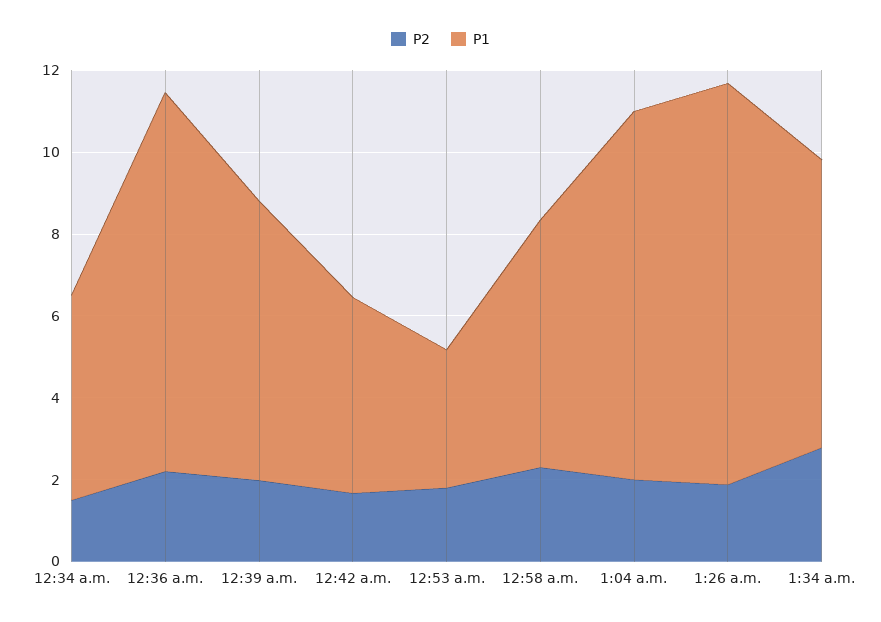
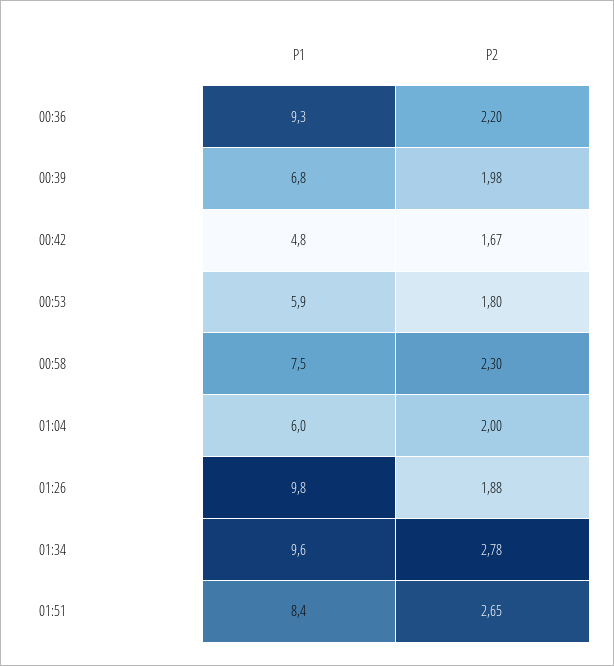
P2, 12:34 a.m.: 1.5 -> none
P1, 12:34 a.m.: 5 -> none
P1, 12:53 a.m.: 3.5 -> 5.9
P1, 12:58 a.m.: 6 -> 7.5
P1, 1:04 a.m.: 9 -> 6
P1, 1:34 a.m.: 7 -> 9.6
P1, 01:51: none -> 8.4
P2, 01:51: none -> 2.65

